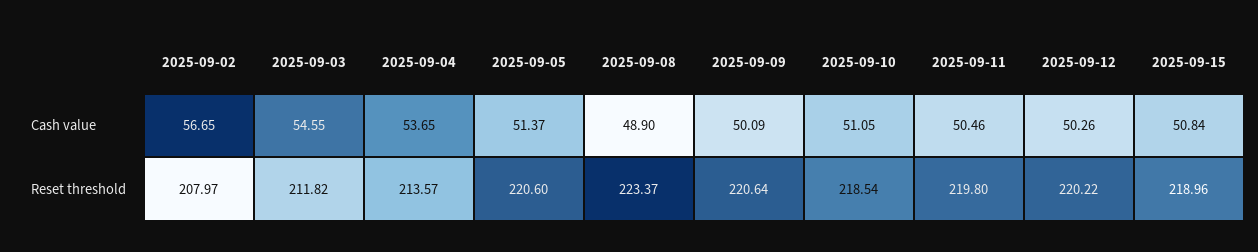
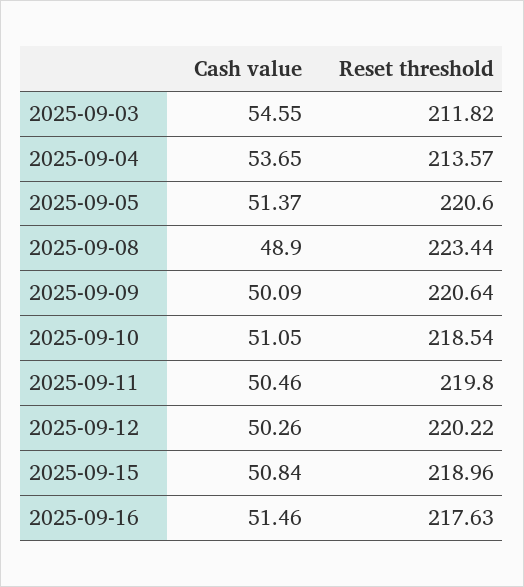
2025-09-02, Cash value: 56.65 -> none
2025-09-02, Reset threshold: 207.97 -> none
2025-09-08, Reset threshold: 223.37 -> 223.44
2025-09-16, Cash value: none -> 51.46
2025-09-16, Reset threshold: none -> 217.63

